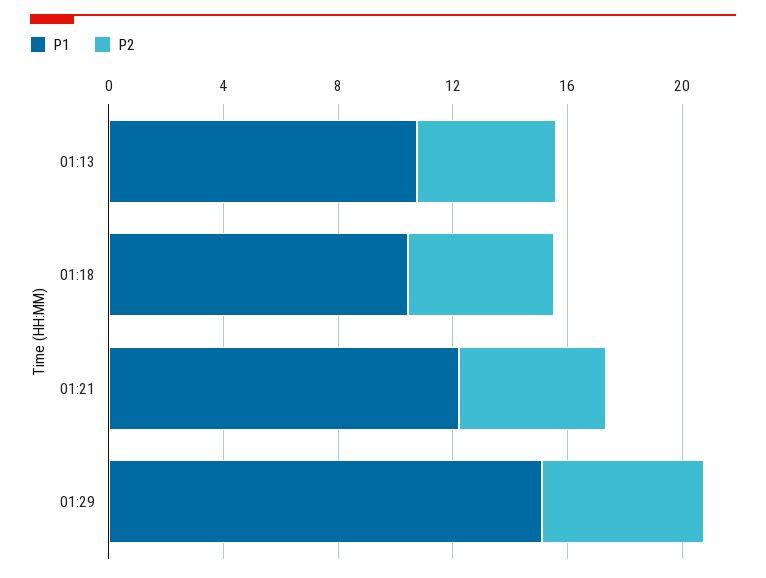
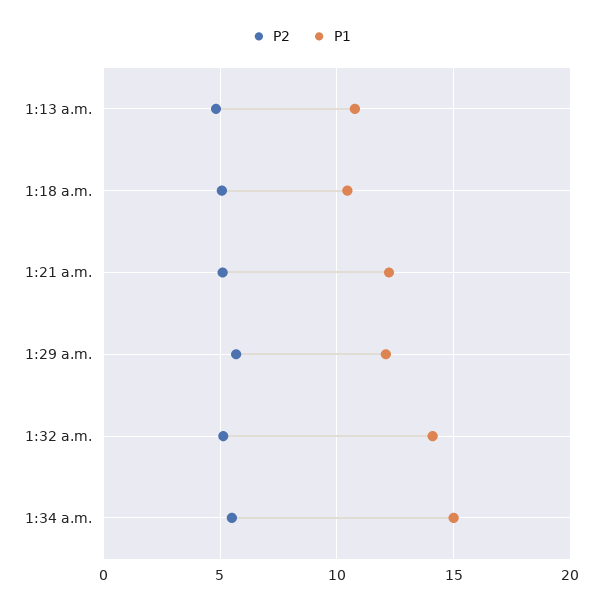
P1, 01:29: 15 -> 12
P2, 1:32 a.m.: none -> 5
P1, 1:32 a.m.: none -> 14
P2, 1:34 a.m.: none -> 5.5
P1, 1:34 a.m.: none -> 15

